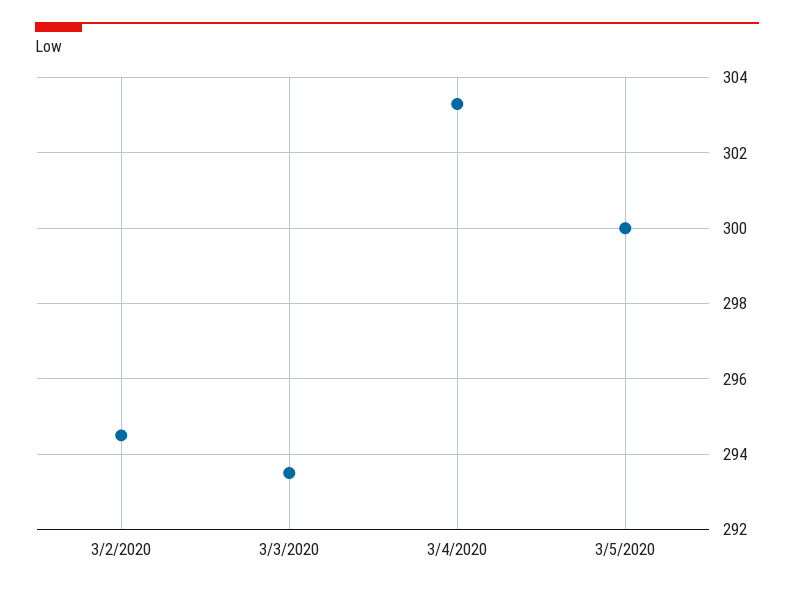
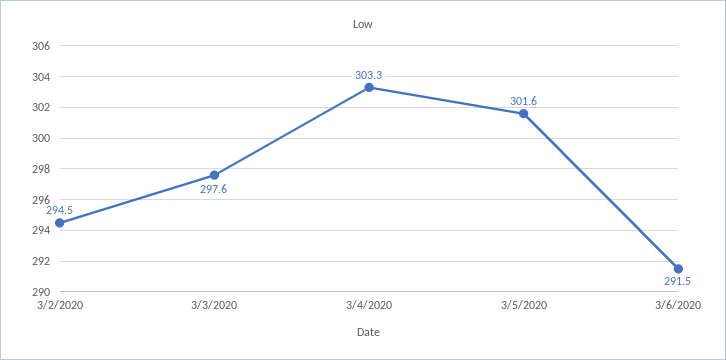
3/3/2020: 293.5 -> 297.6
3/5/2020: 300 -> 301.6
3/6/2020: none -> 291.5

